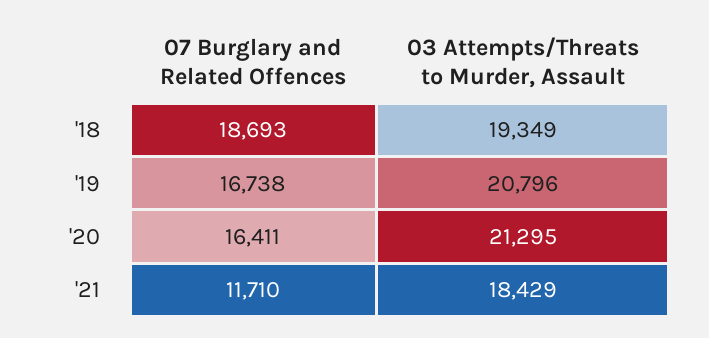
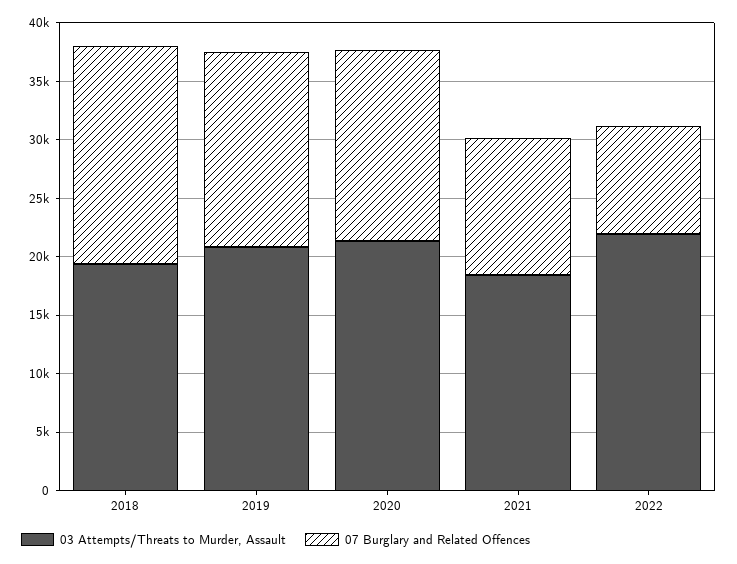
03 Attempts/Threats to Murder, Assault, 2022: none -> 22000
07 Burglary and Related Offences, 2022: none -> 9000

